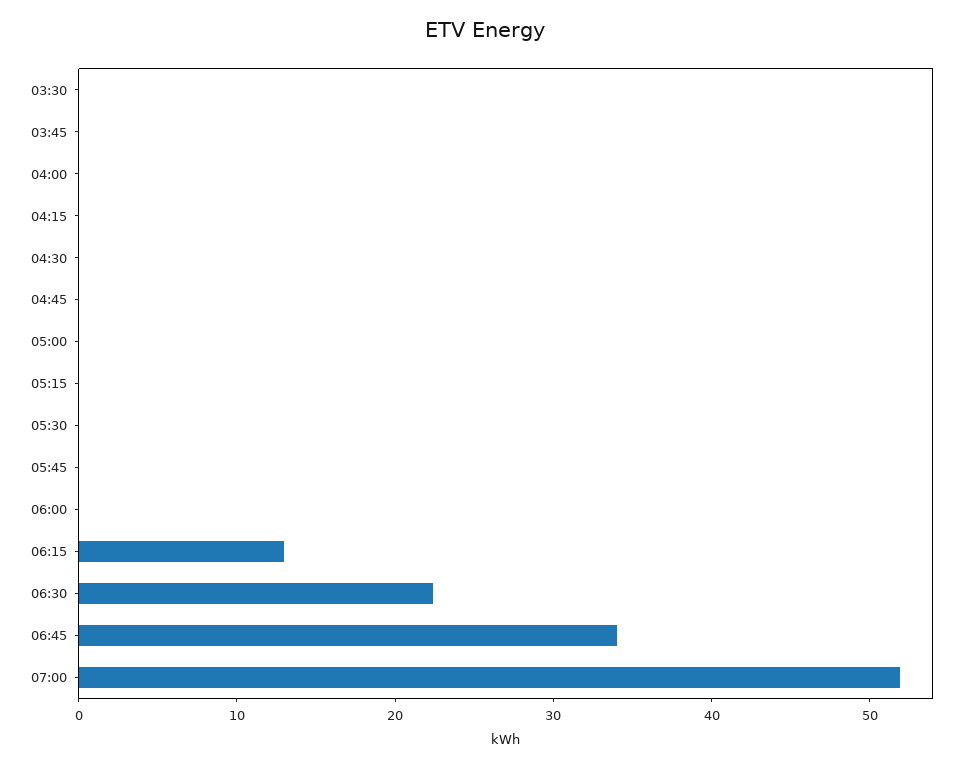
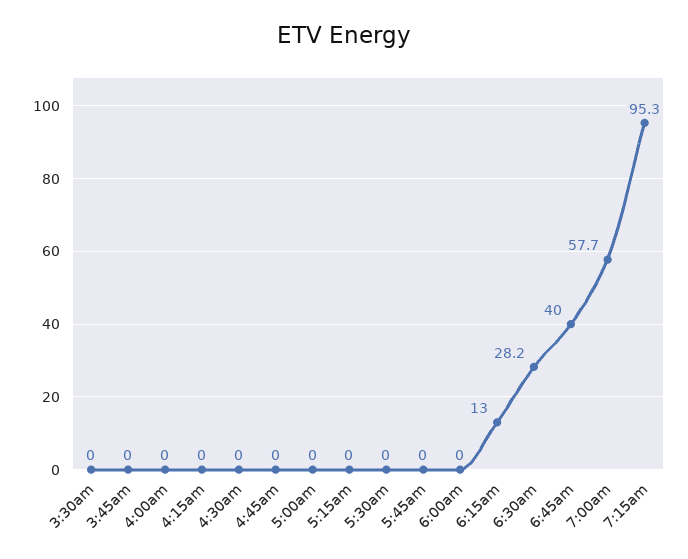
06:30: 22 -> 28.2
06:45: 34 -> 40
07:00: 52 -> 57.7
7:15am: none -> 95.3

